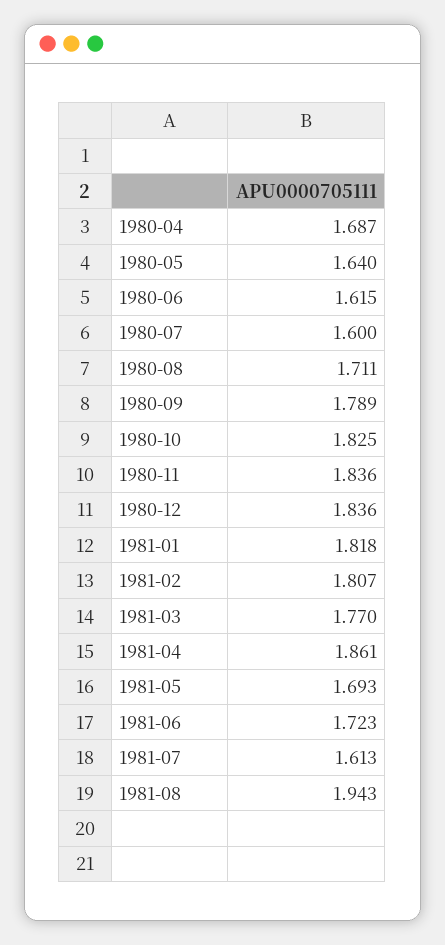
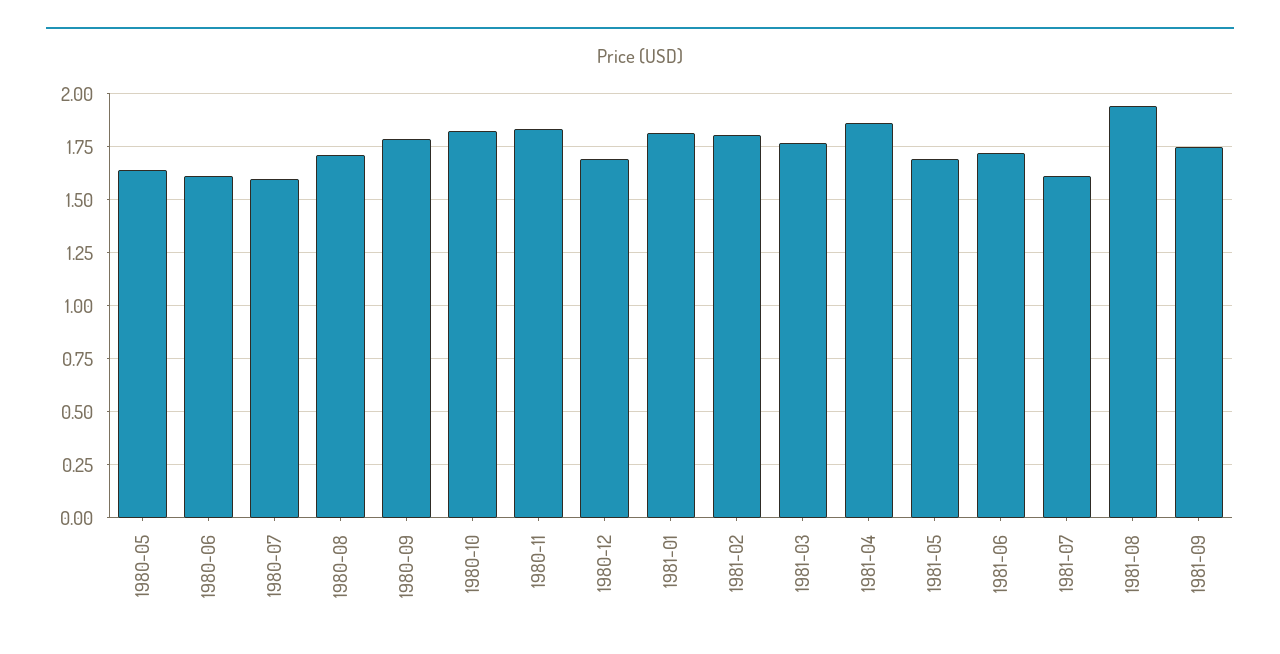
1980-04: 1.687 -> none
1980-12: 1.836 -> 1.7
1981-09: none -> 1.75

